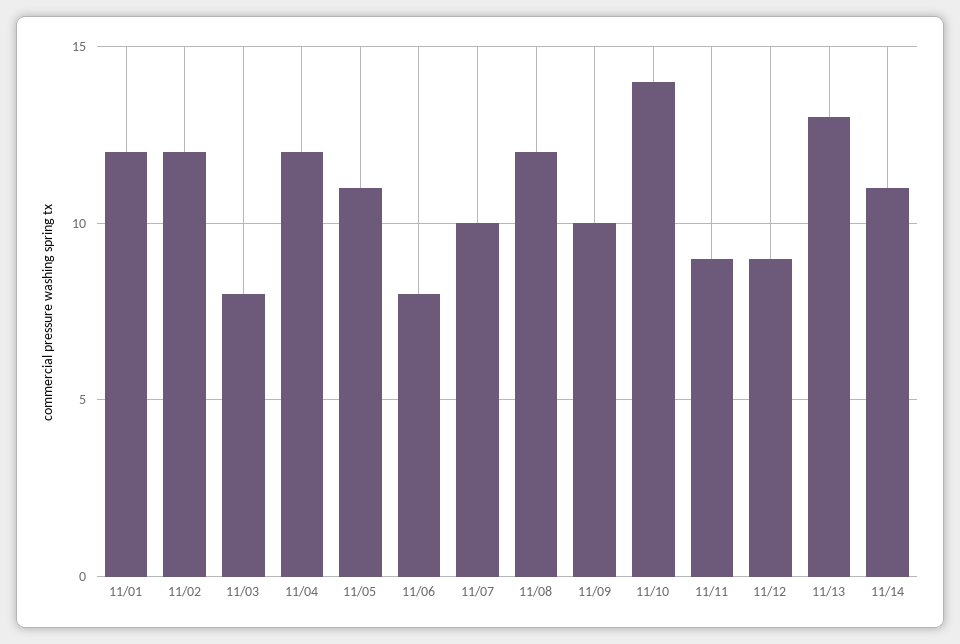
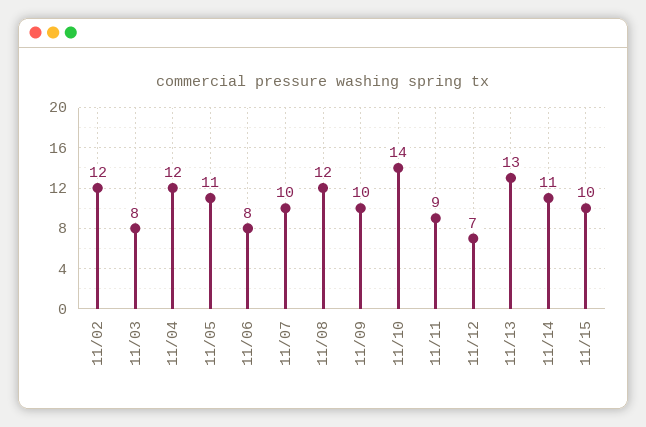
11/01: 12 -> none
11/12: 9 -> 7
11/15: none -> 10

